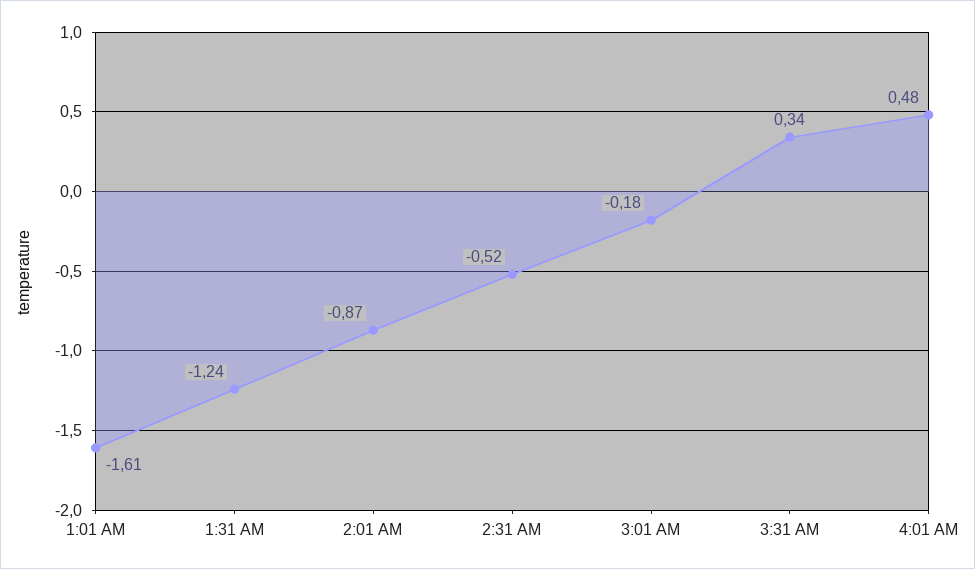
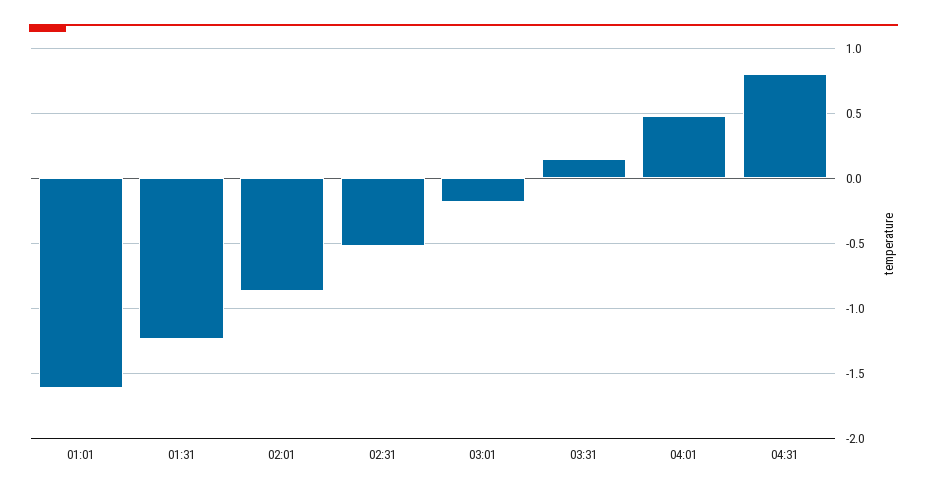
3:31 AM: 0.34 -> 0.15
04:31: none -> 0.8

